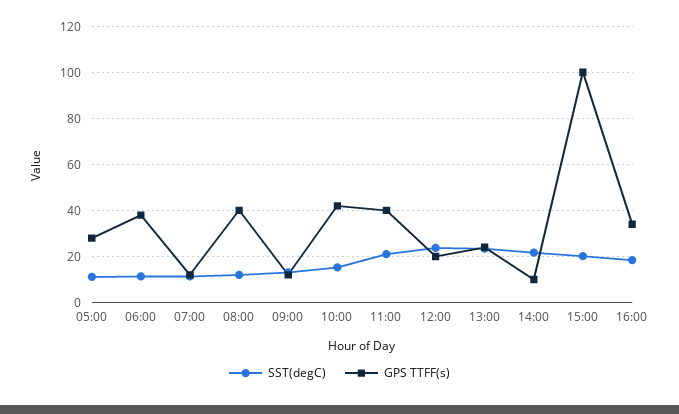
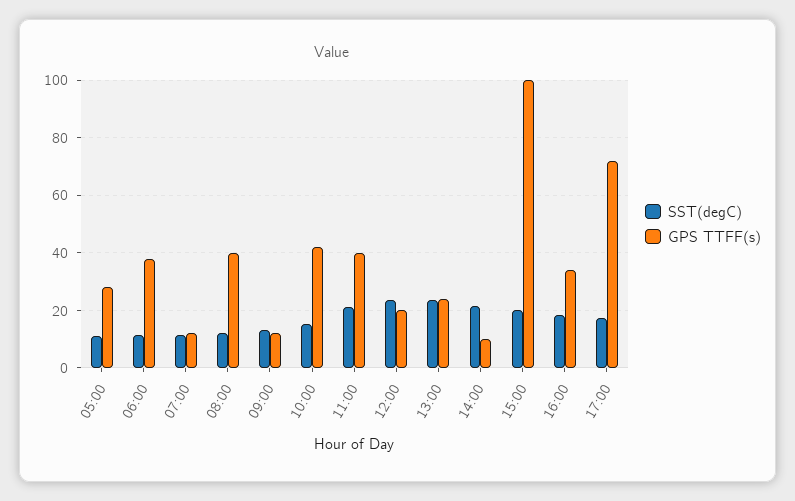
SST(degC), 17:00: none -> 17.5
GPS TTFF(s), 17:00: none -> 72.5

